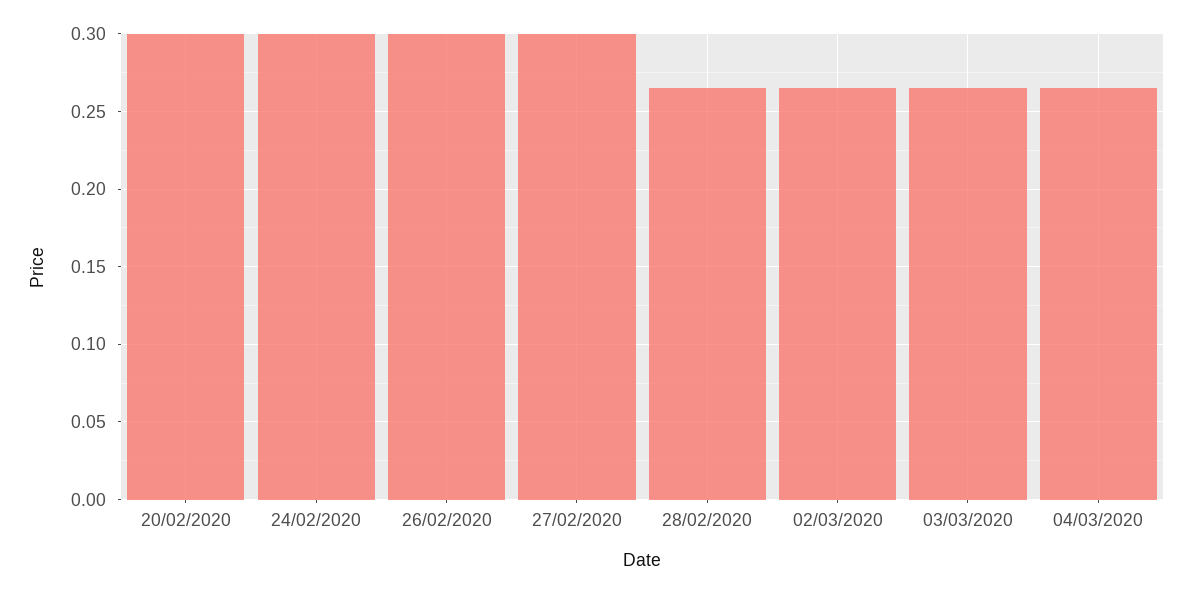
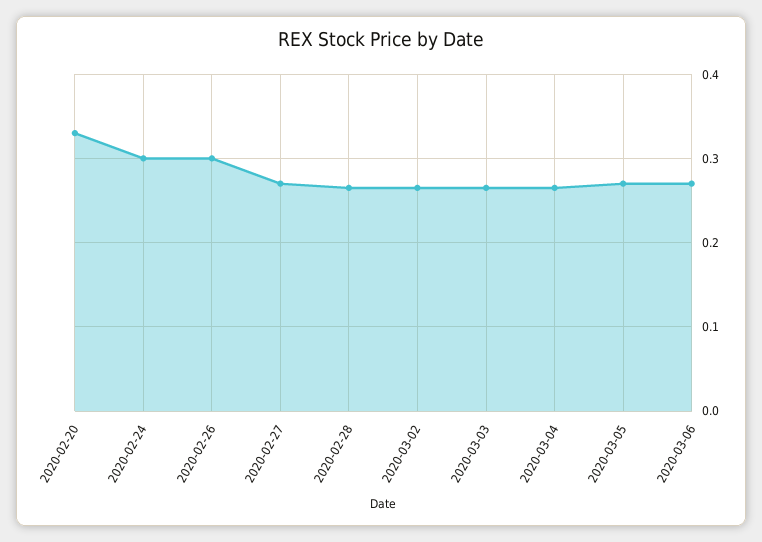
20/02/2020: 0.3 -> 0.33
27/02/2020: 0.3 -> 0.27
2020-03-05: none -> 0.27
2020-03-06: none -> 0.27

